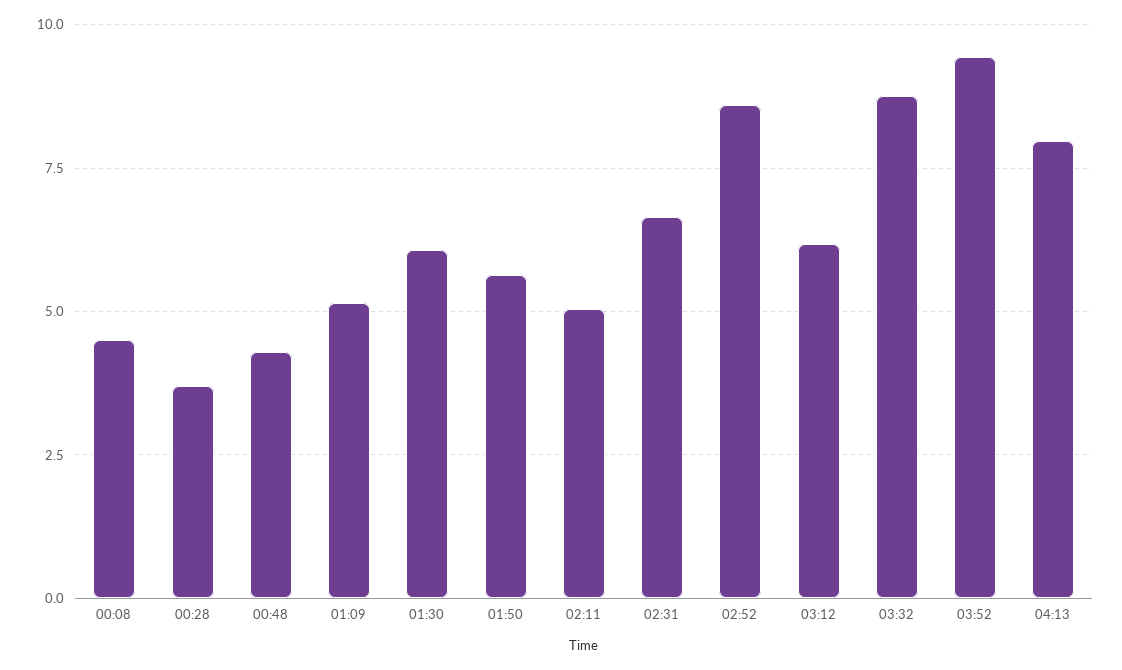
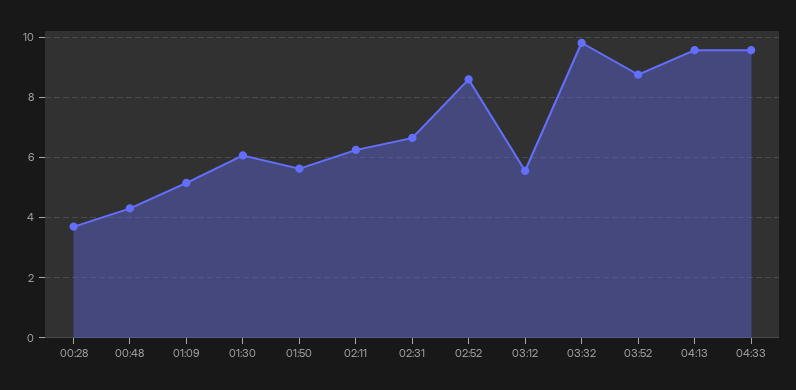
00:08: 4.5 -> none
02:11: 5 -> 6.2
03:12: 6.25 -> 5.6
03:32: 8.75 -> 9.8
03:52: 9.5 -> 8.8
04:13: 8 -> 9.6
04:33: none -> 9.6

